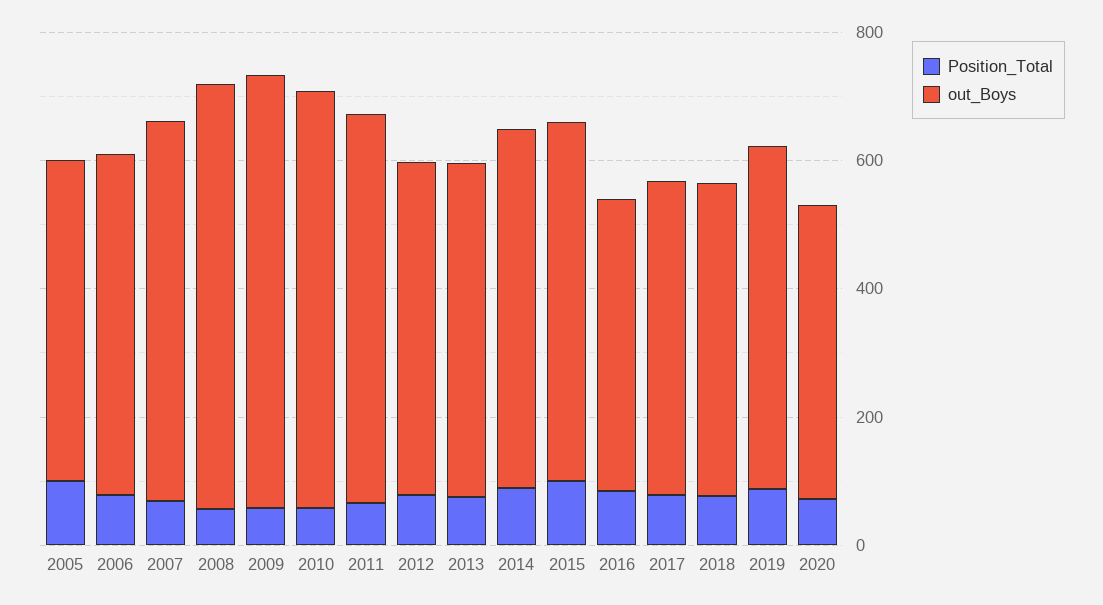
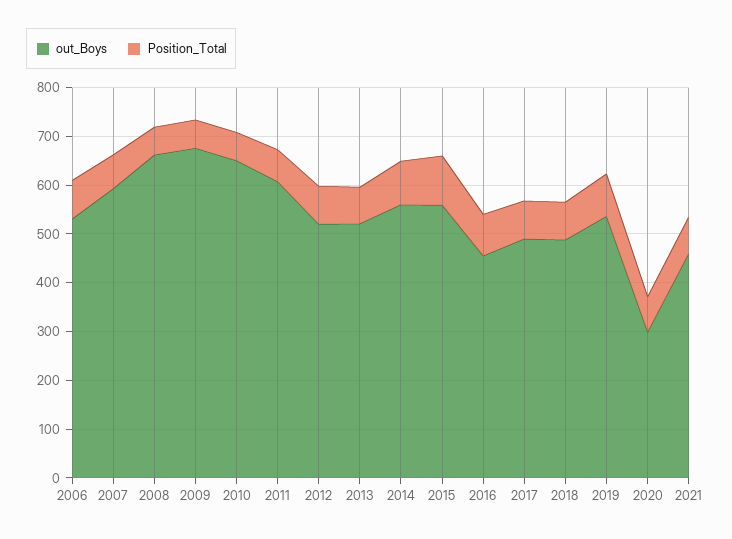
Position_Total, 2005: 100 -> none
out_Boys, 2005: 500 -> none
out_Boys, 2020: 450 -> 300
out_Boys, 2021: none -> 460
Position_Total, 2021: none -> 80

